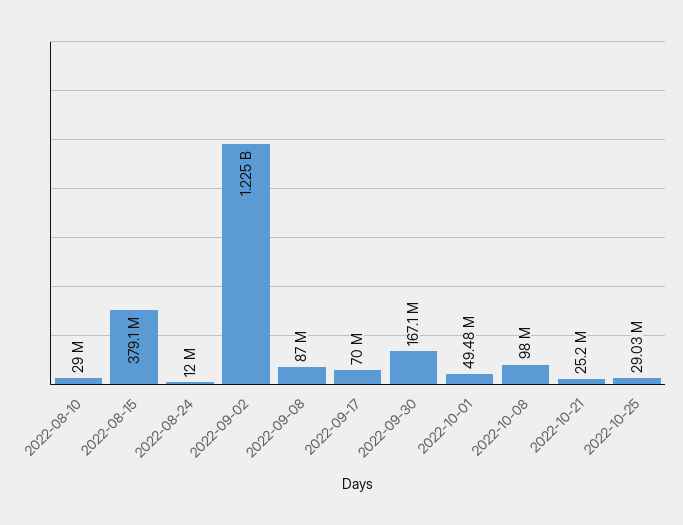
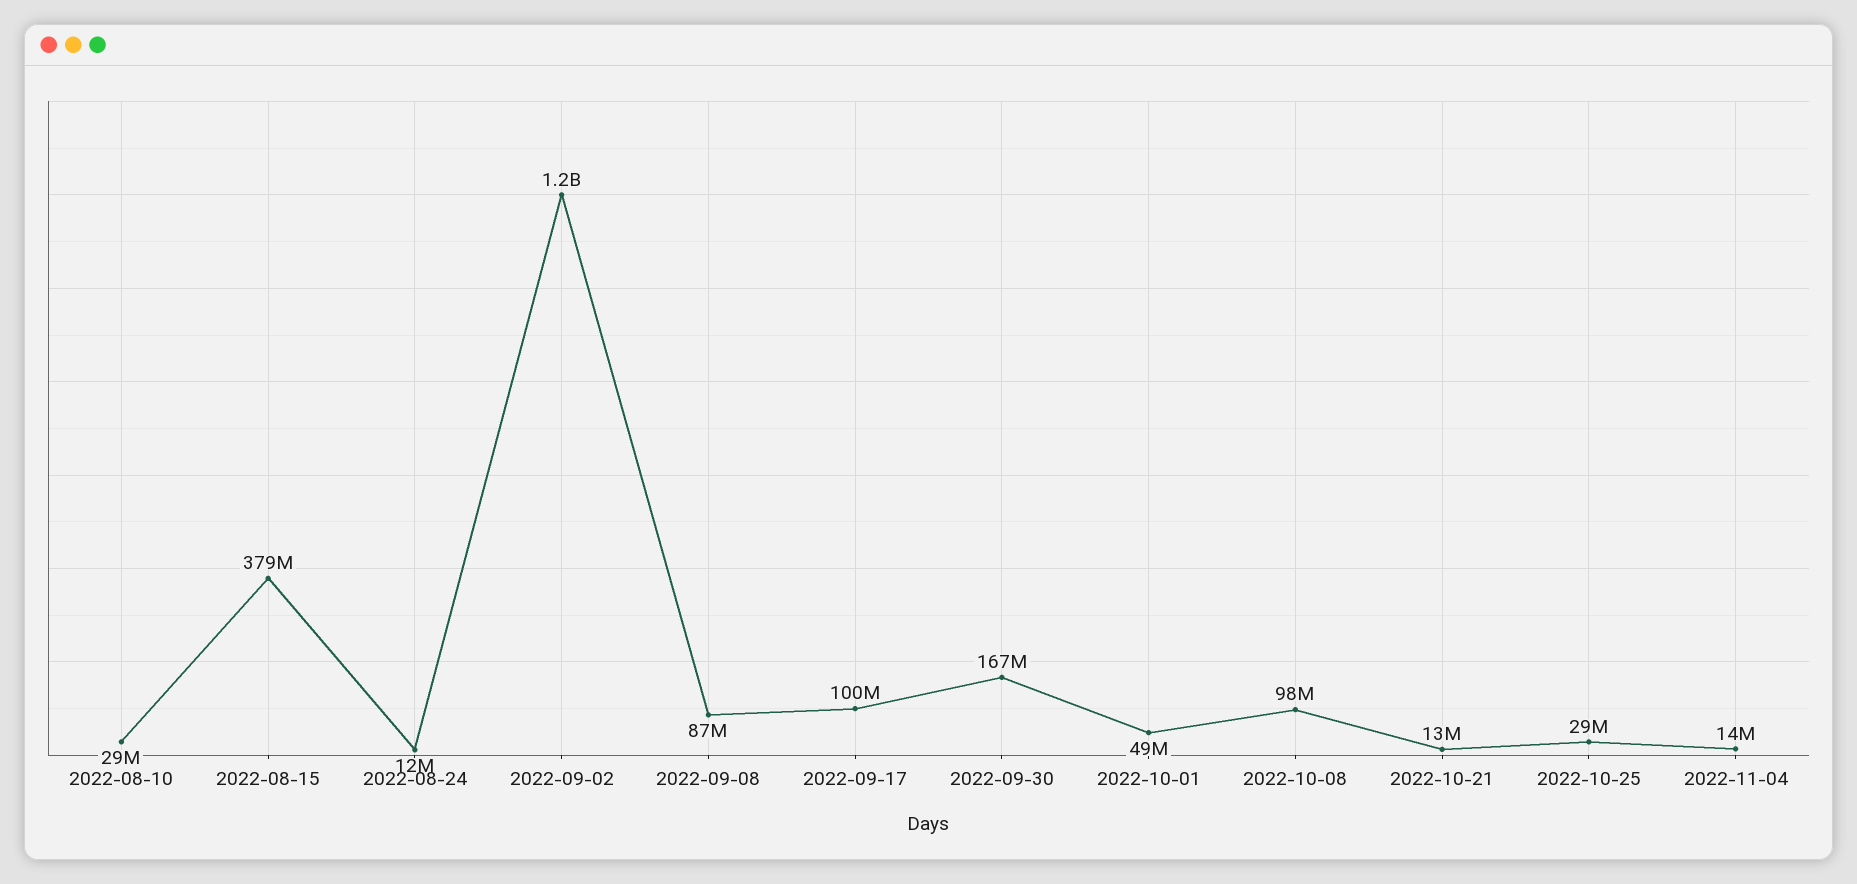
2022-09-17: 70000000 -> 100000000
2022-10-21: 25200000 -> 13000000
2022-11-04: none -> 14000000

